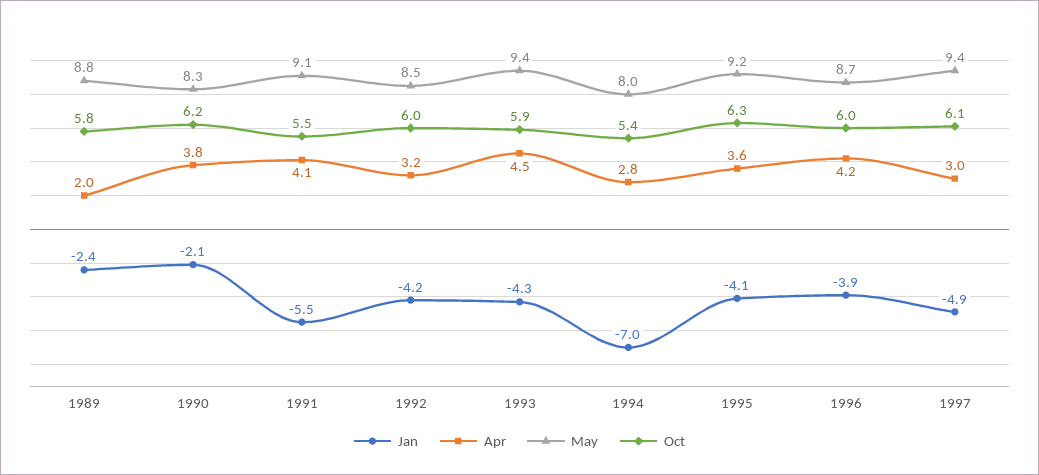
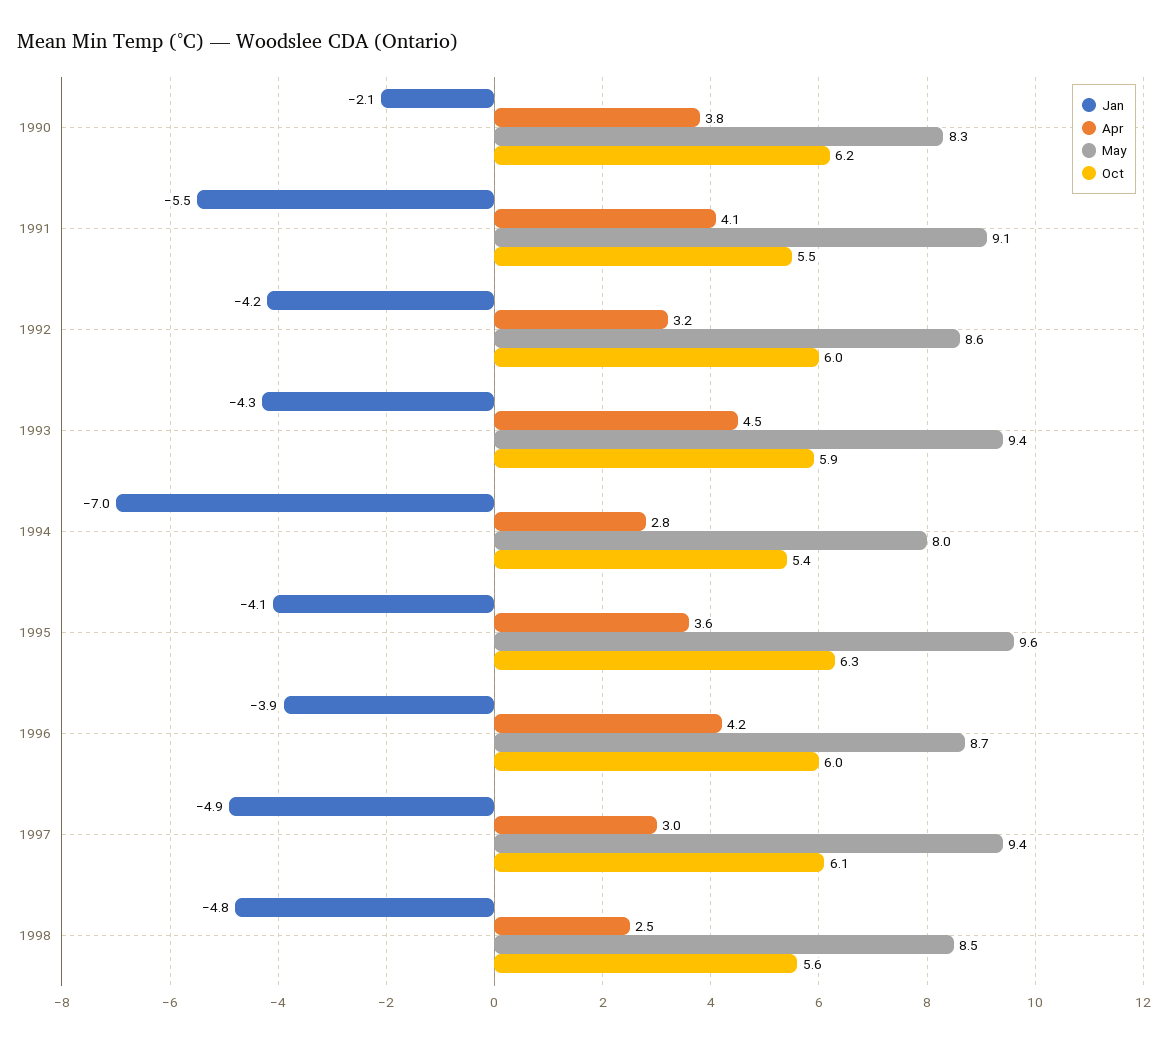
Jan, 1989: -2.4 -> none
Apr, 1989: 2 -> none
May, 1989: 8.8 -> none
Oct, 1989: 5.8 -> none
May, 1992: 8.5 -> 8.6
May, 1995: 9.2 -> 9.6
Jan, 1998: none -> -4.8
Apr, 1998: none -> 2.5
May, 1998: none -> 8.5
Oct, 1998: none -> 5.6

